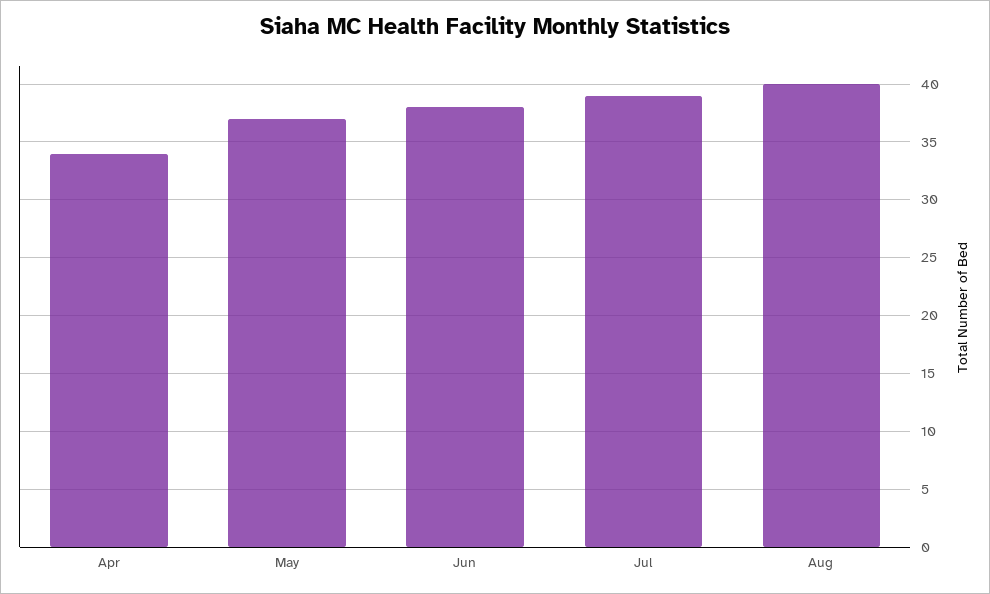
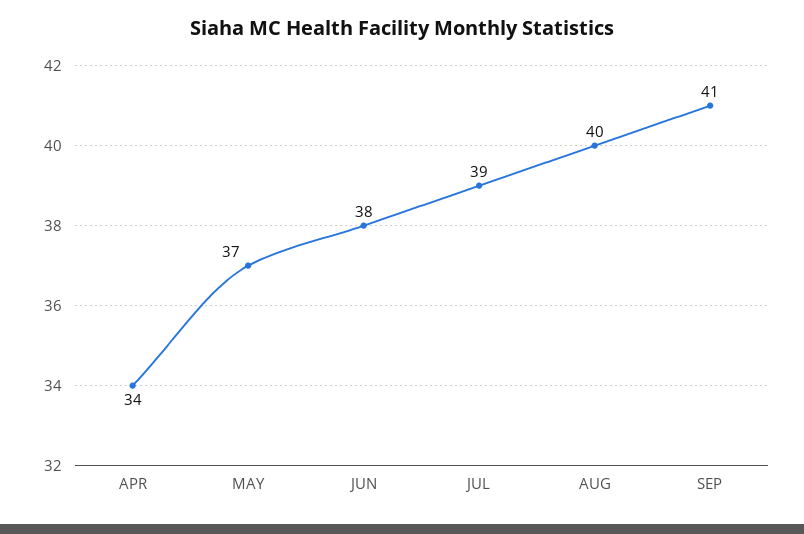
SEP: none -> 41

